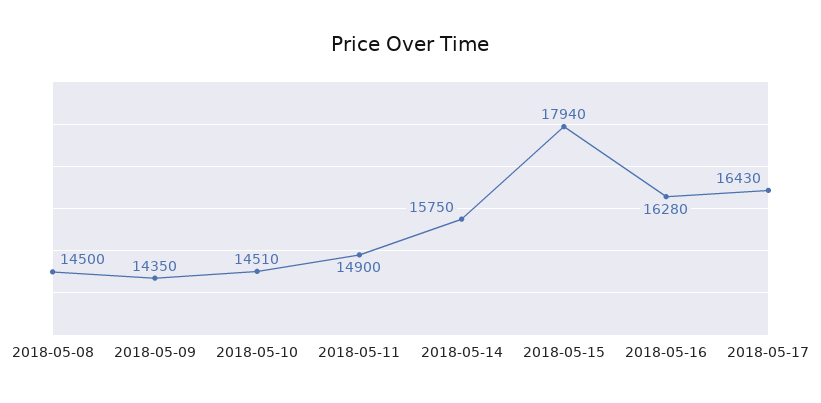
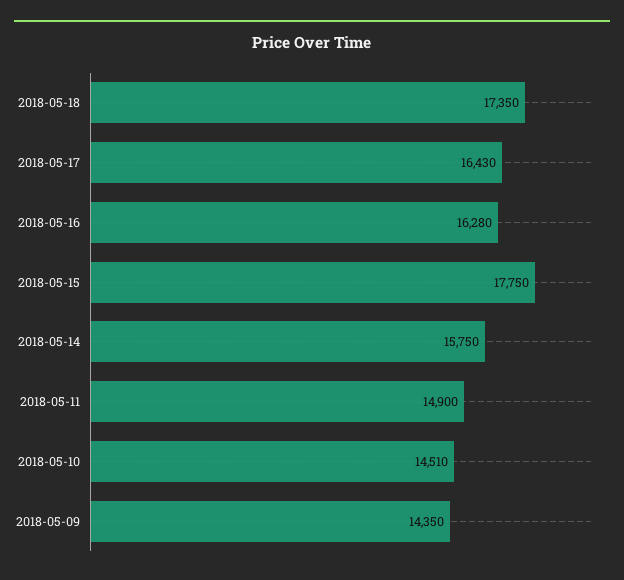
2018-05-08: 14500 -> none
2018-05-15: 17940 -> 17750
2018-05-18: none -> 17350

